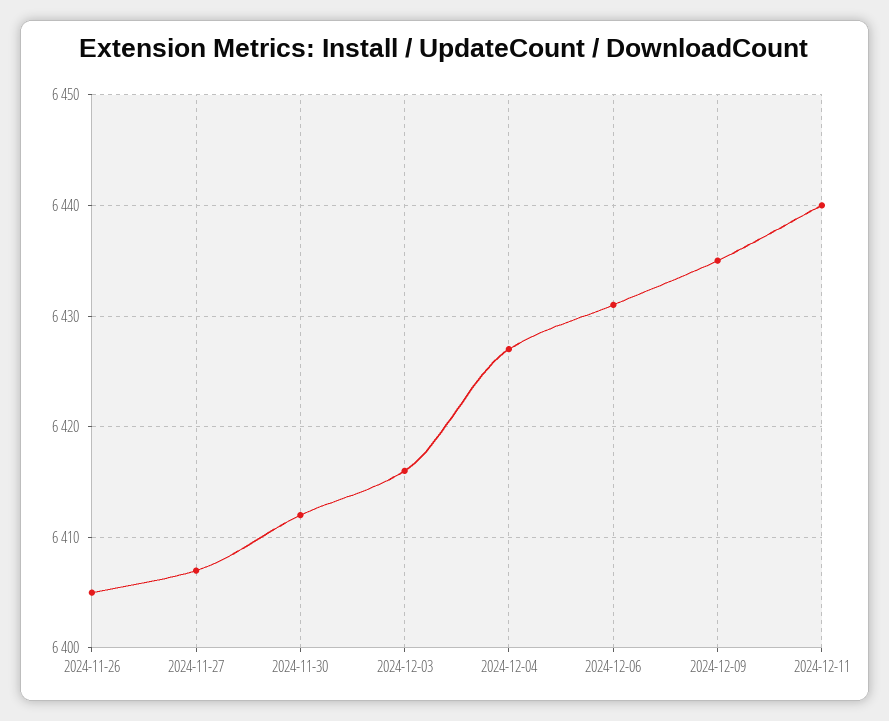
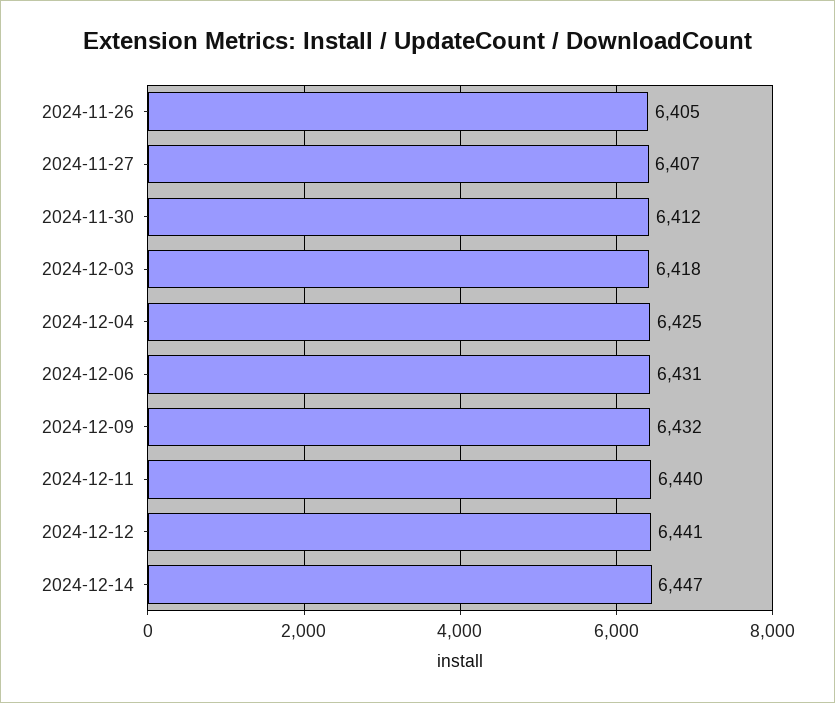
2024-12-03: 6416 -> 6418
2024-12-04: 6427 -> 6425
2024-12-09: 6435 -> 6432
2024-12-12: none -> 6441
2024-12-14: none -> 6447

